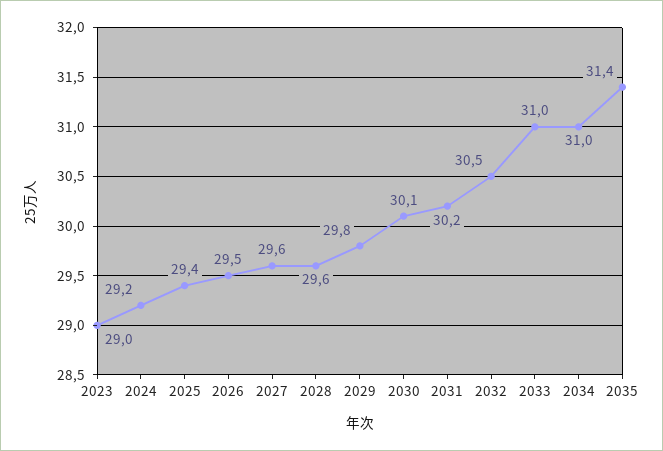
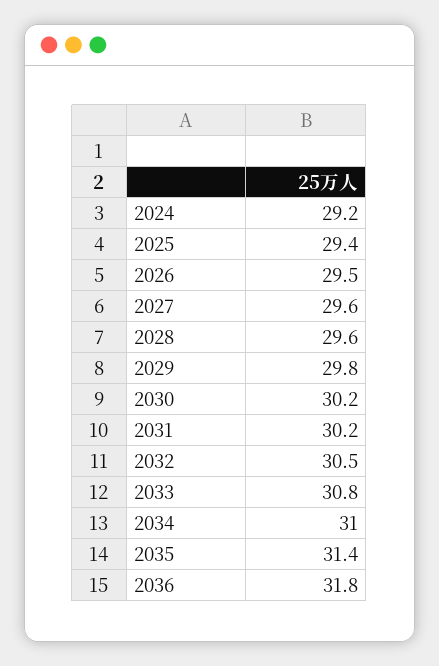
2023: 29 -> none
2030: 30.1 -> 30.2
2033: 31 -> 30.8
2036: none -> 31.8

